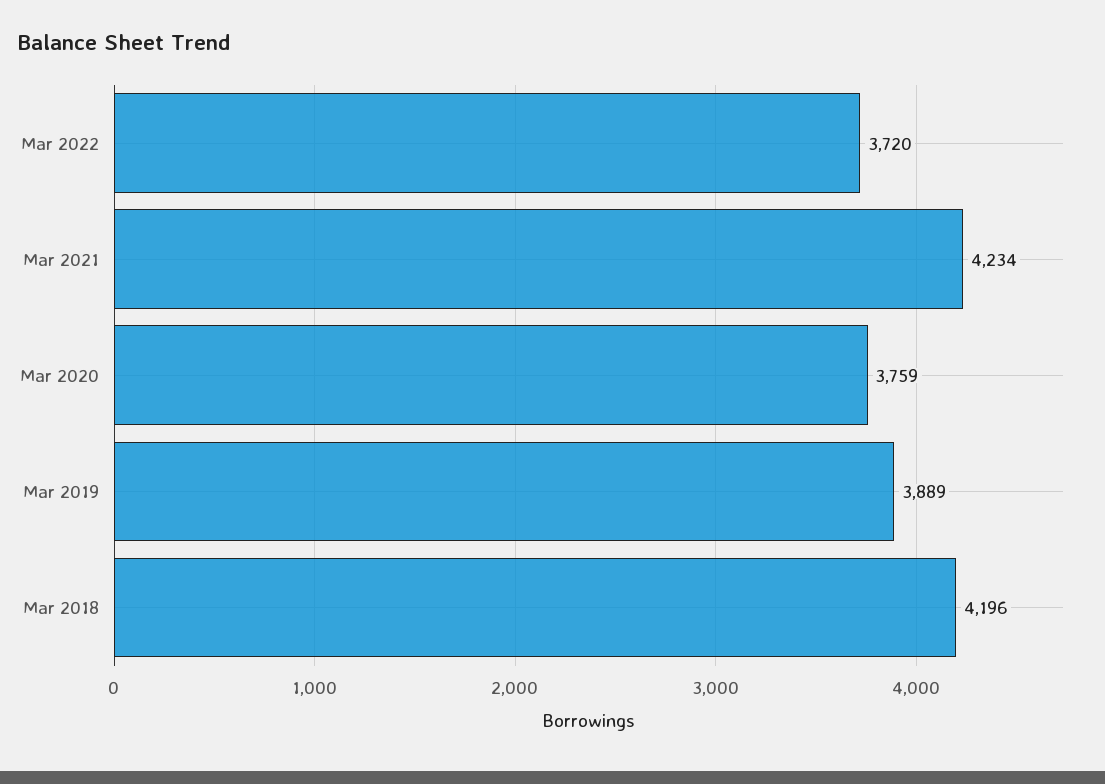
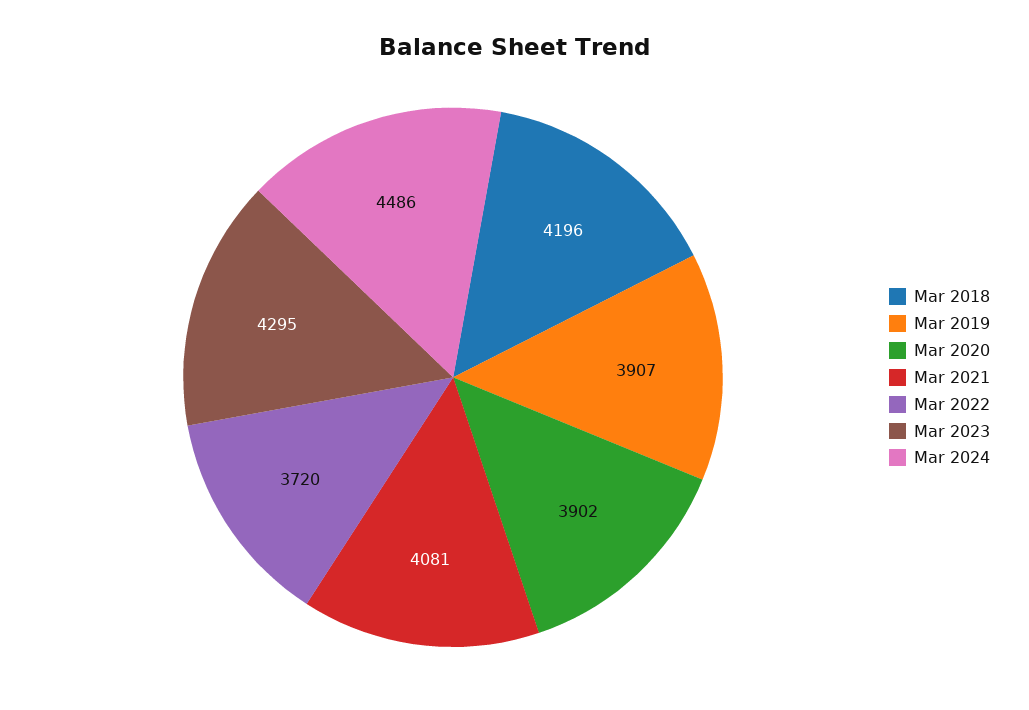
Mar 2021: 4234 -> 4081
Mar 2020: 3759 -> 3902
Mar 2019: 3889 -> 3907
Mar 2023: none -> 4295
Mar 2024: none -> 4486

